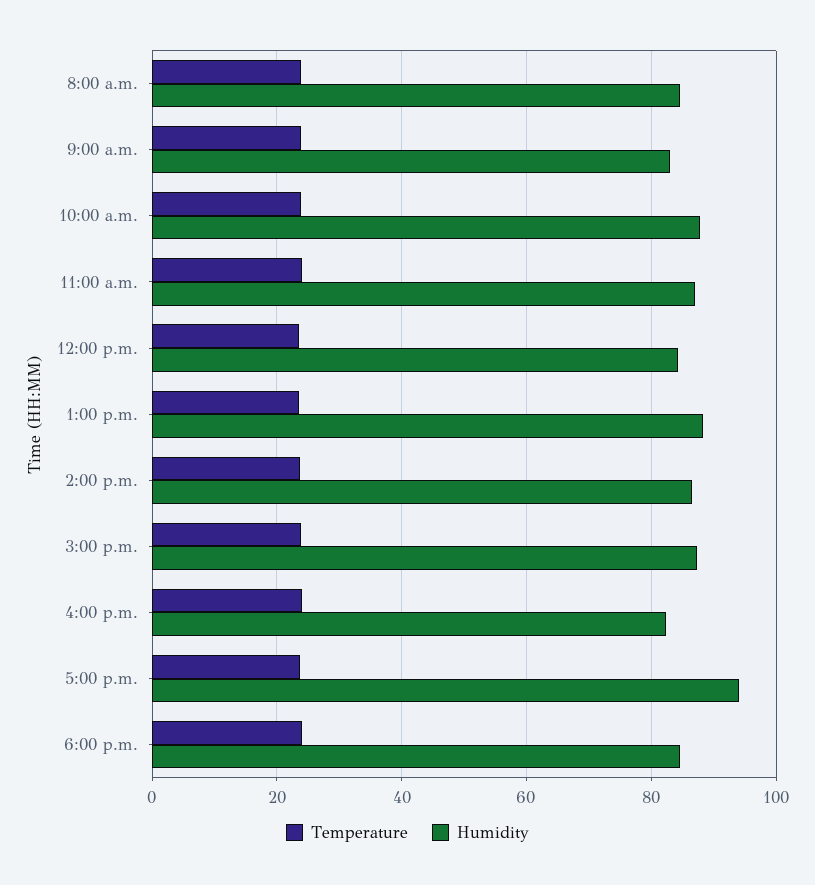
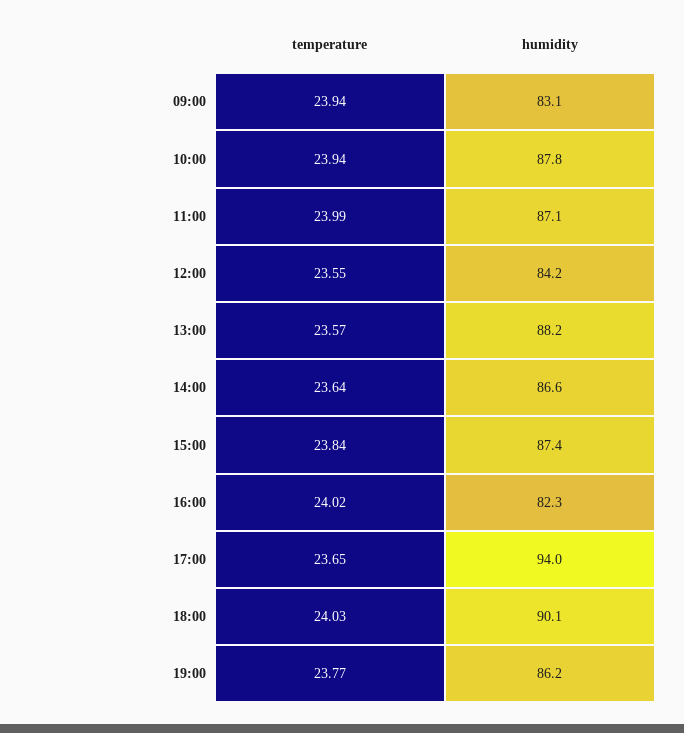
Temperature, 8:00 a.m.: 24 -> none
Humidity, 8:00 a.m.: 84 -> none
Humidity, 6:00 p.m.: 84 -> 90.1
Temperature, 19:00: none -> 23.77
Humidity, 19:00: none -> 86.2

